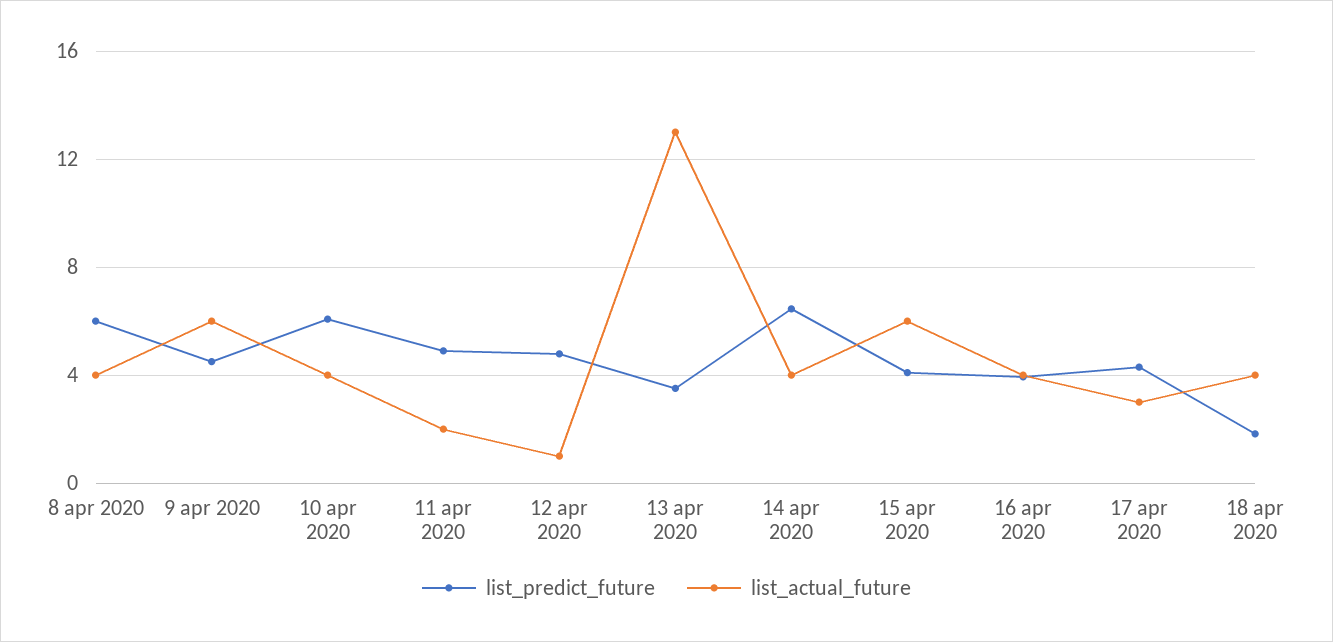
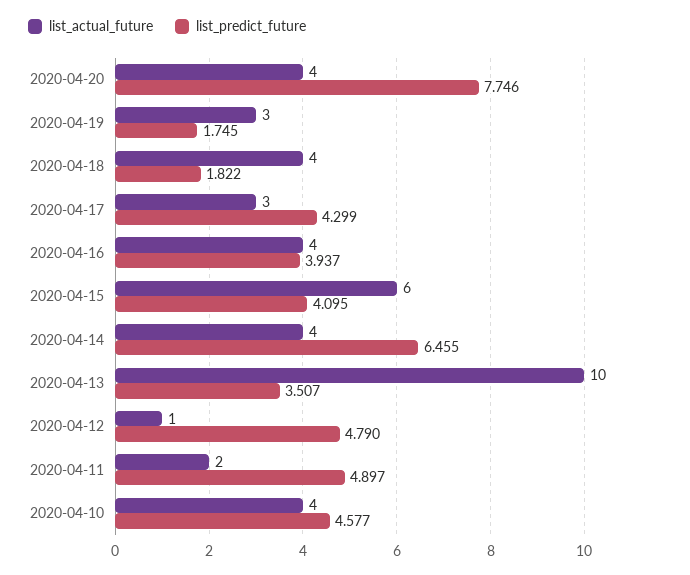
list_predict_future, 8 apr 2020: 6 -> none
list_actual_future, 8 apr 2020: 4 -> none
list_predict_future, 9 apr 2020: 4.5 -> none
list_actual_future, 9 apr 2020: 6 -> none
list_predict_future, 10 apr 2020: 6 -> 4.577
list_actual_future, 13 apr 2020: 13 -> 10
list_actual_future, 2020-04-20: none -> 4
list_predict_future, 2020-04-20: none -> 7.746
list_actual_future, 2020-04-19: none -> 3
list_predict_future, 2020-04-19: none -> 1.745

